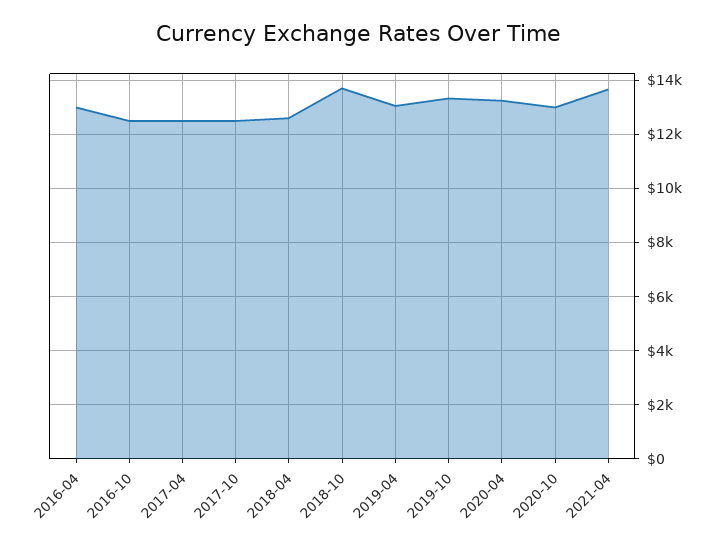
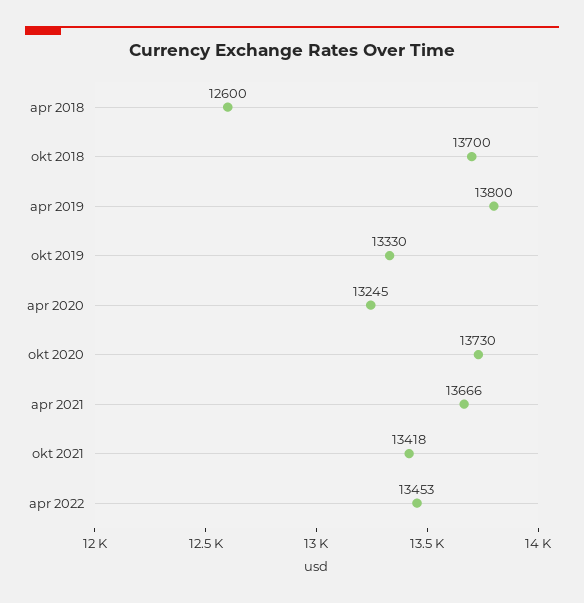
2016-04: 13000 -> none
2016-10: 12500 -> none
2017-04: 12500 -> none
2017-10: 12500 -> none
2019-04: 13000 -> 13800
2020-10: 13000 -> 13730
okt 2021: none -> 13418
apr 2022: none -> 13453

